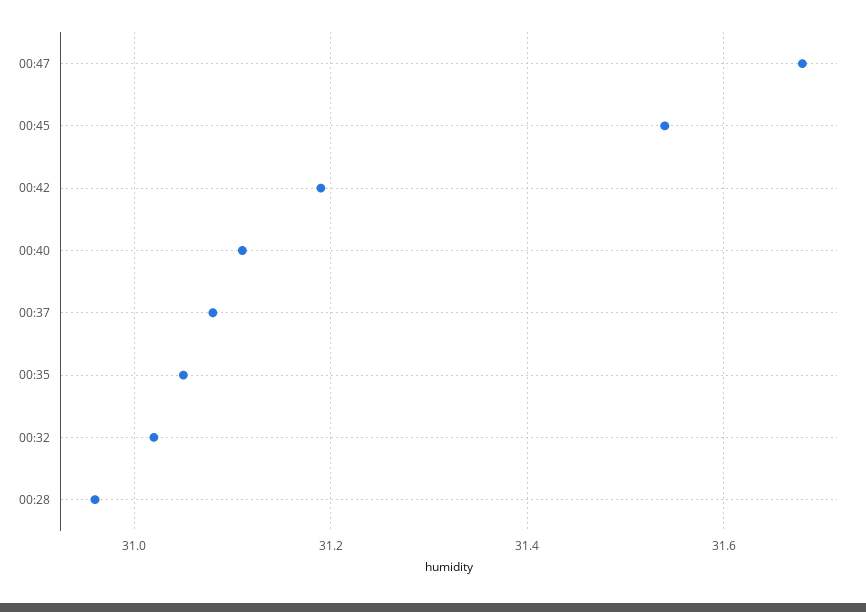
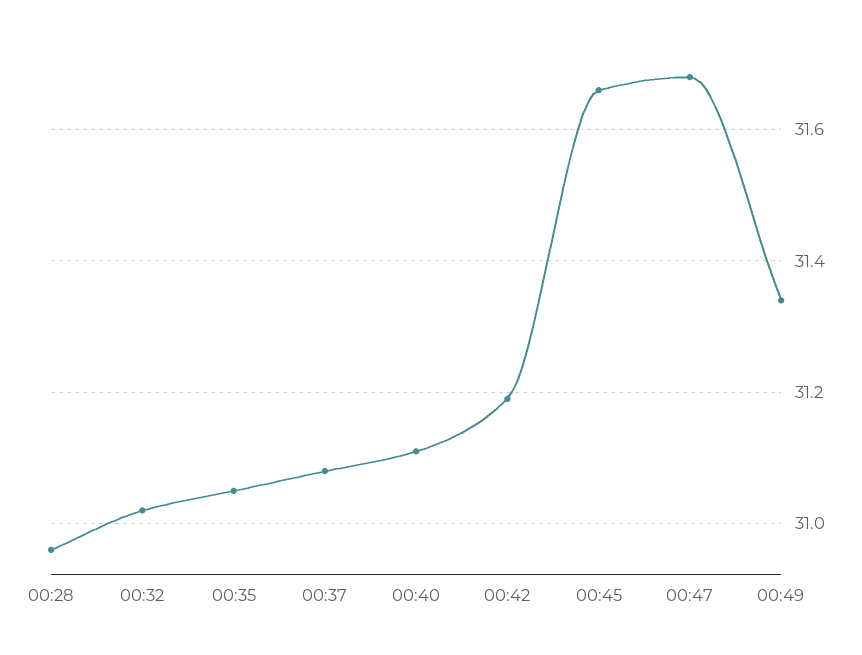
00:45: 31.55 -> 31.65
00:49: none -> 31.35

